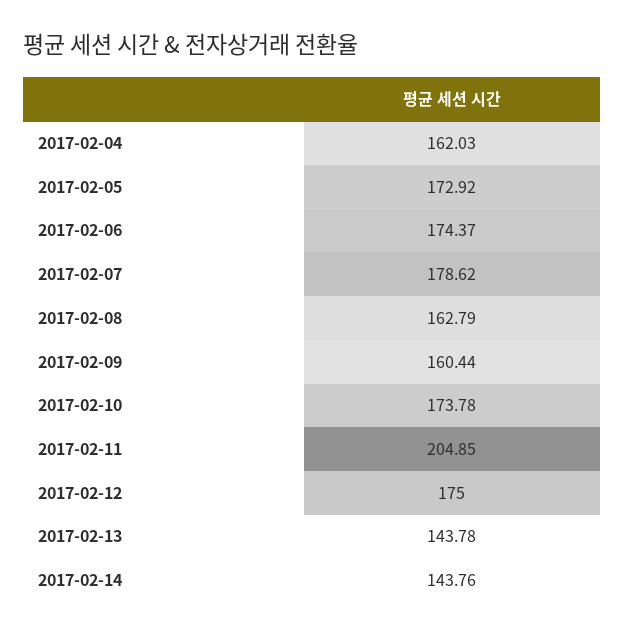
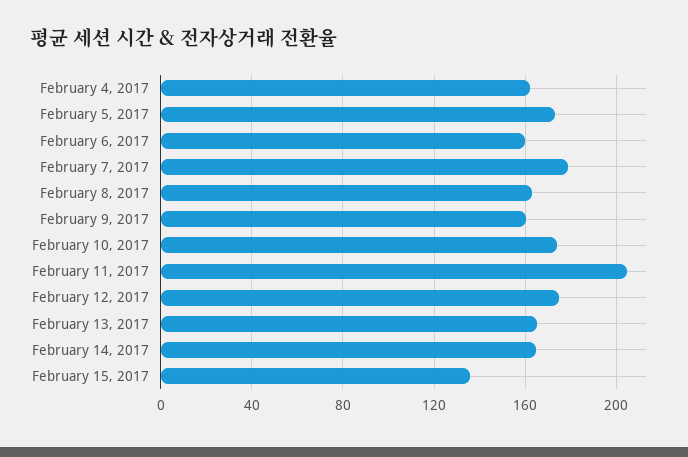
2017-02-06: 174.37 -> 160
2017-02-13: 143.78 -> 165
2017-02-14: 143.76 -> 165
February 15, 2017: none -> 135

